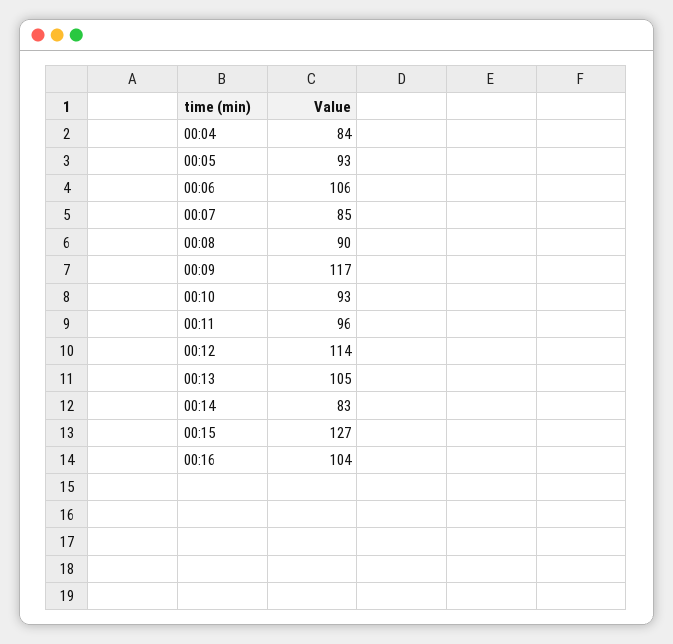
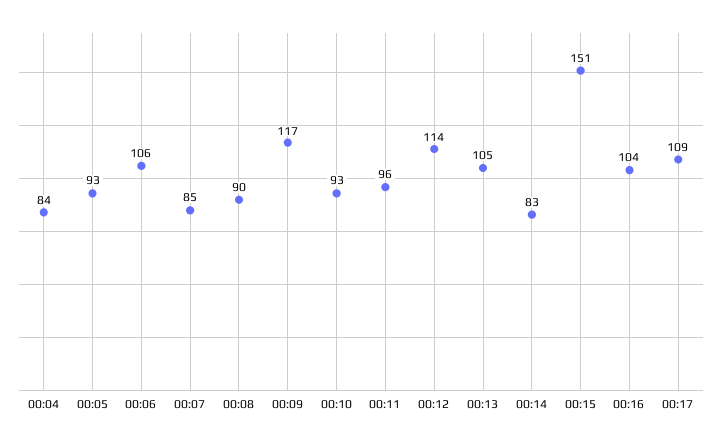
00:15: 127 -> 151
00:17: none -> 109

